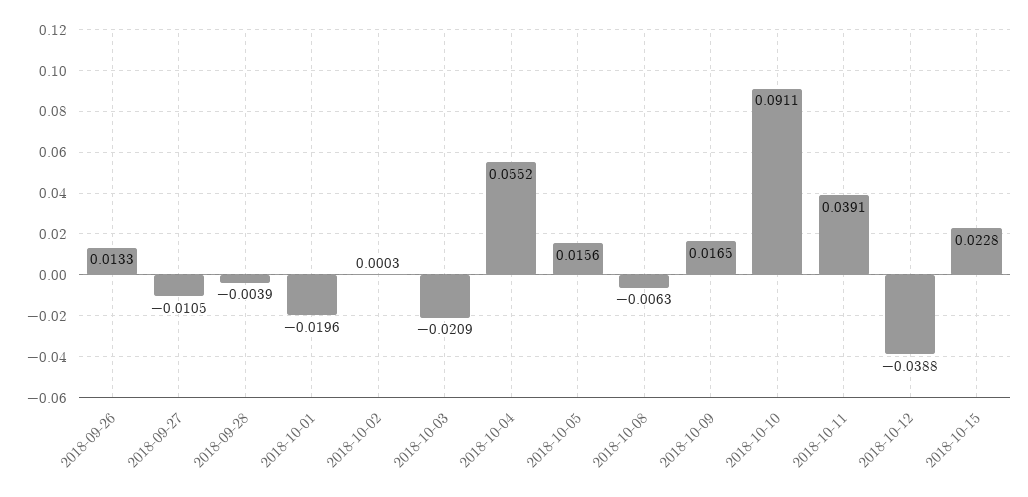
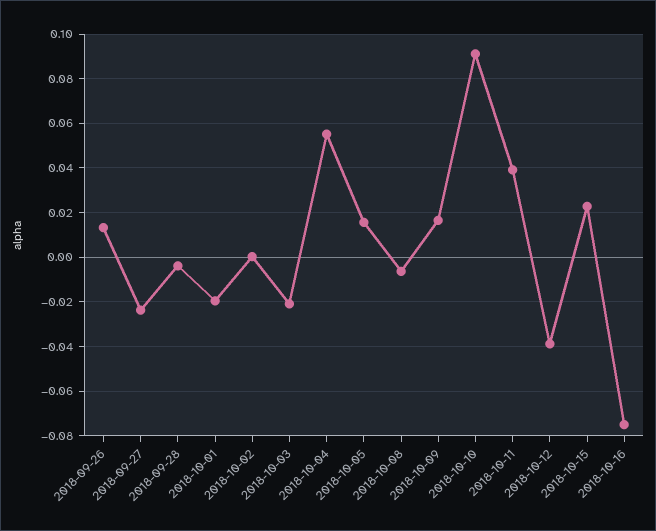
2018-09-27: -0.0105 -> -0.025
2018-10-16: none -> -0.075

